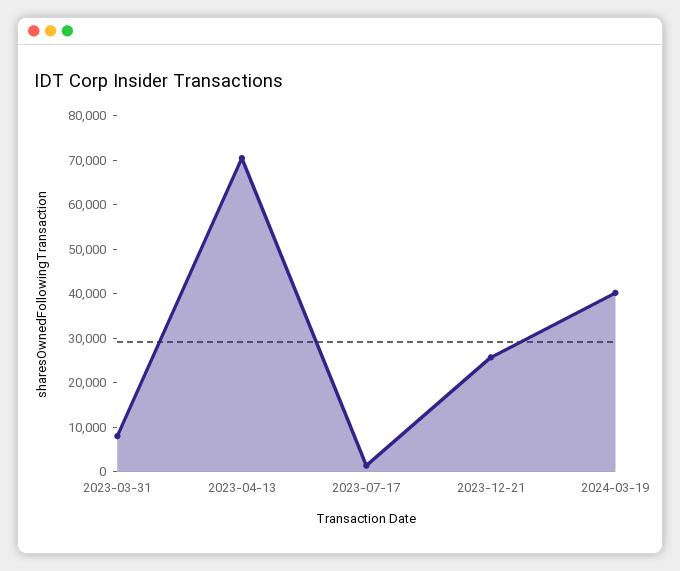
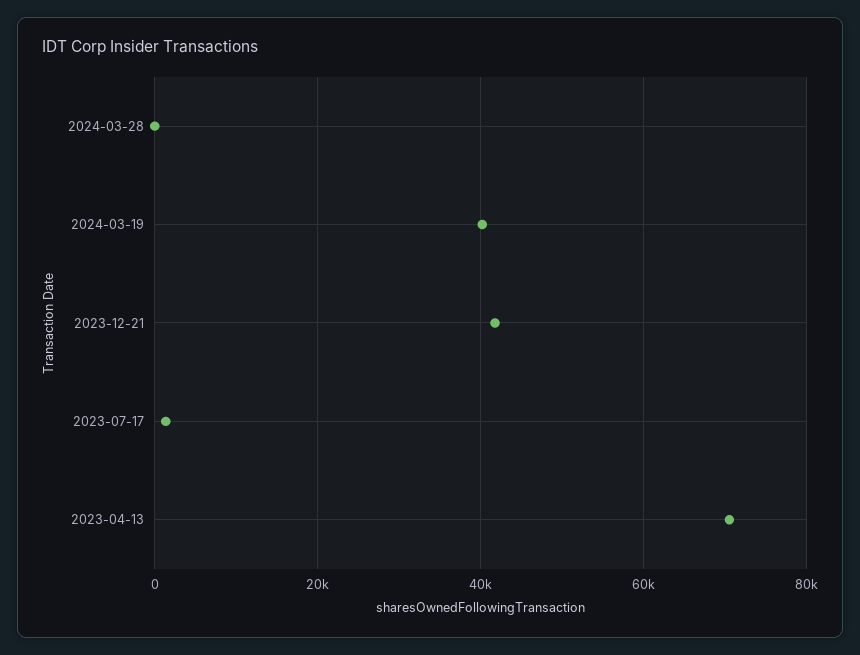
2023-03-31: 8000 -> none
2023-12-21: 26000 -> 42000
2024-03-28: none -> 0

